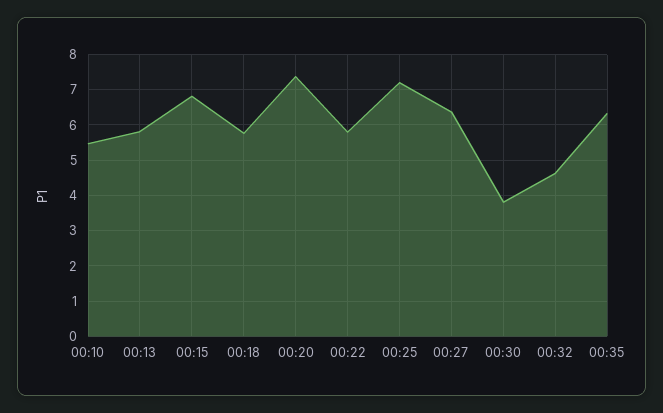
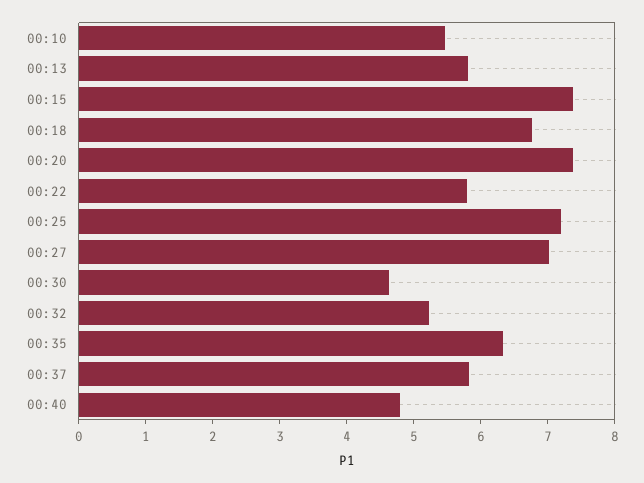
00:15: 6.8 -> 7.4
00:18: 5.8 -> 6.8
00:27: 6.4 -> 7
00:30: 3.8 -> 4.6
00:32: 4.6 -> 5.2
00:37: none -> 5.8
00:40: none -> 4.8

